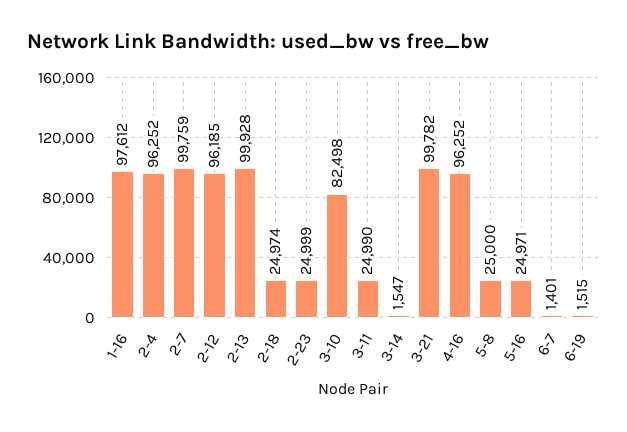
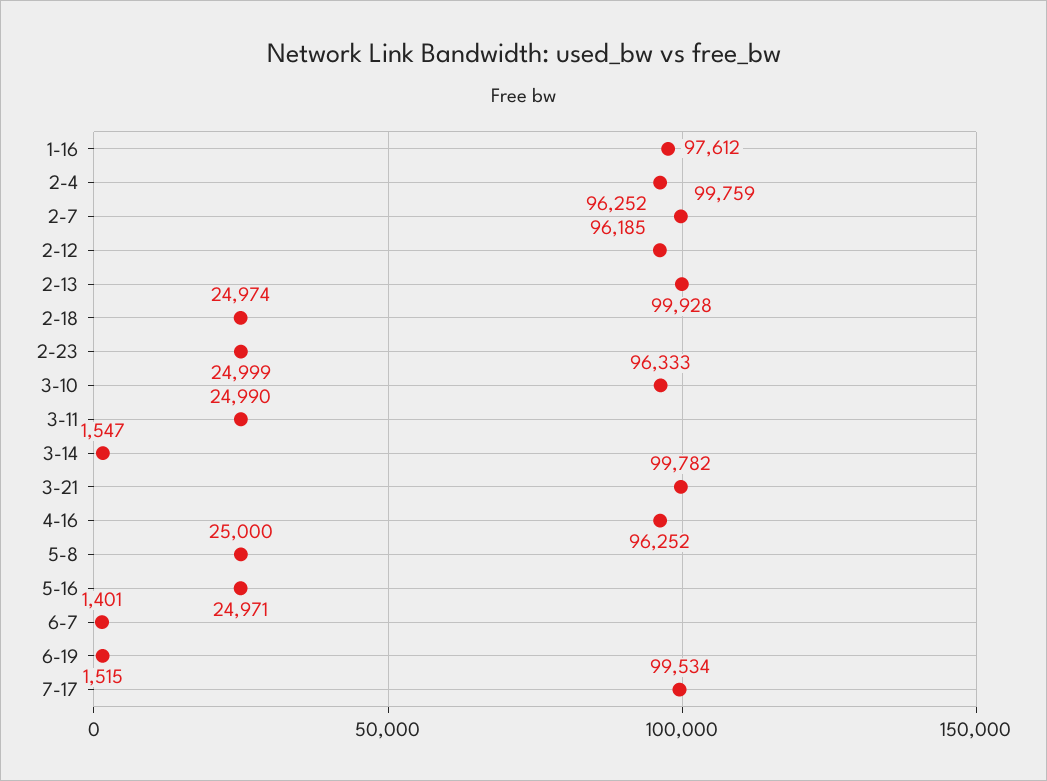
3-10: 82498 -> 96333
7-17: none -> 99534

